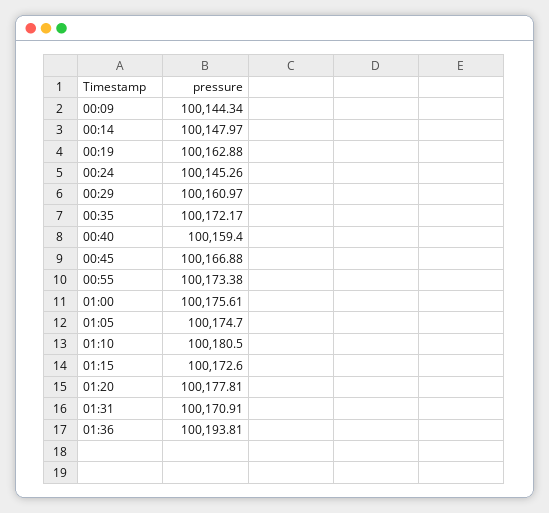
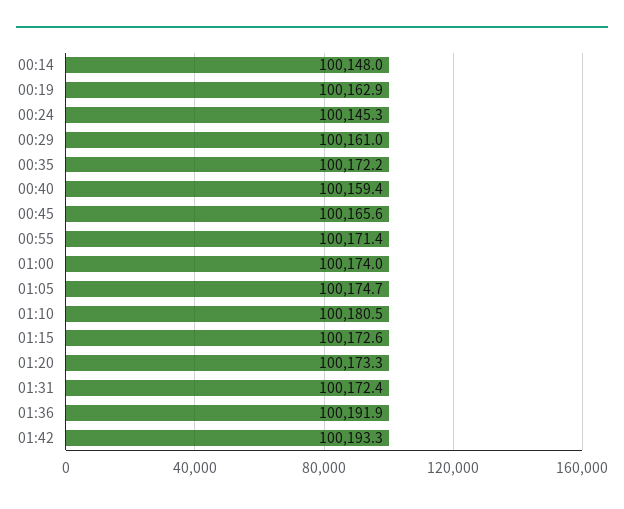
00:09: 100144.34 -> none
00:45: 100166.88 -> 100165.6
00:55: 100173.38 -> 100171.4
01:00: 100175.61 -> 100174
01:20: 100177.81 -> 100173.3
01:31: 100170.91 -> 100172.4
01:36: 100193.81 -> 100191.9
01:42: none -> 100193.3

